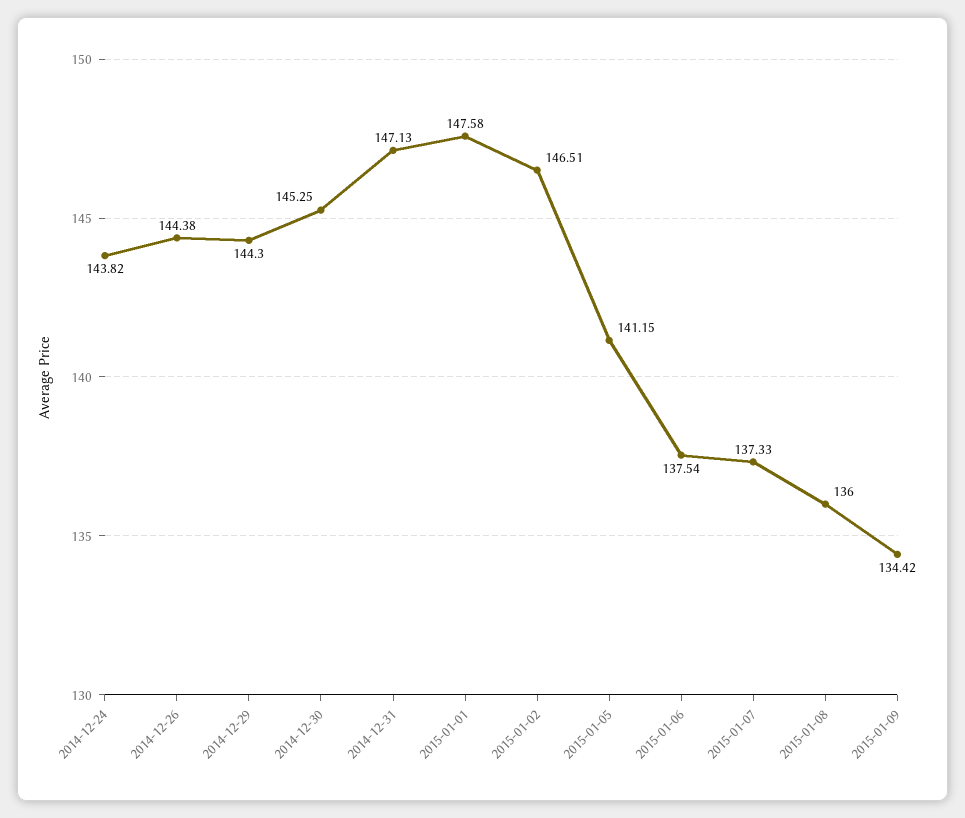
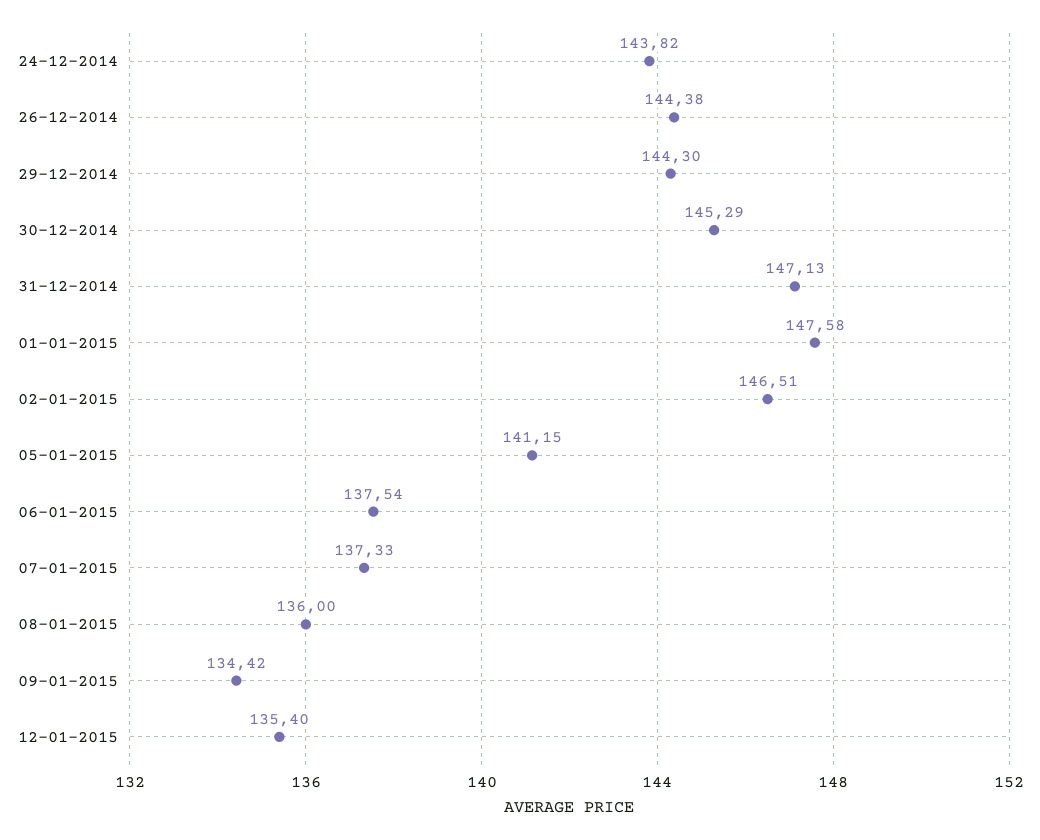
2014-12-30: 145.25 -> 145.29
12-01-2015: none -> 135.4

